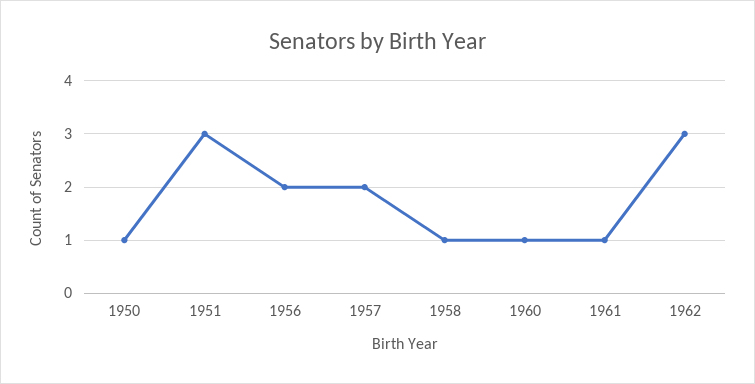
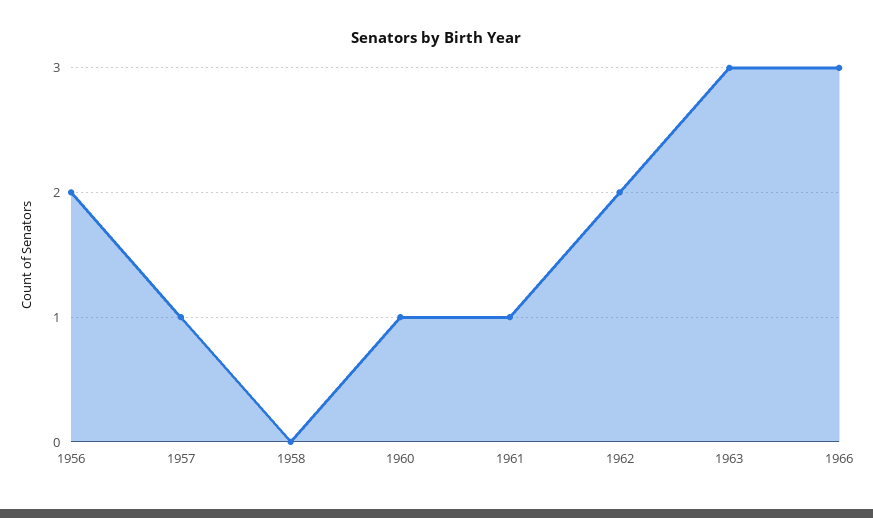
1950: 1 -> none
1951: 3 -> none
1957: 2 -> 1
1958: 1 -> 0
1962: 3 -> 2
1963: none -> 3
1966: none -> 3

